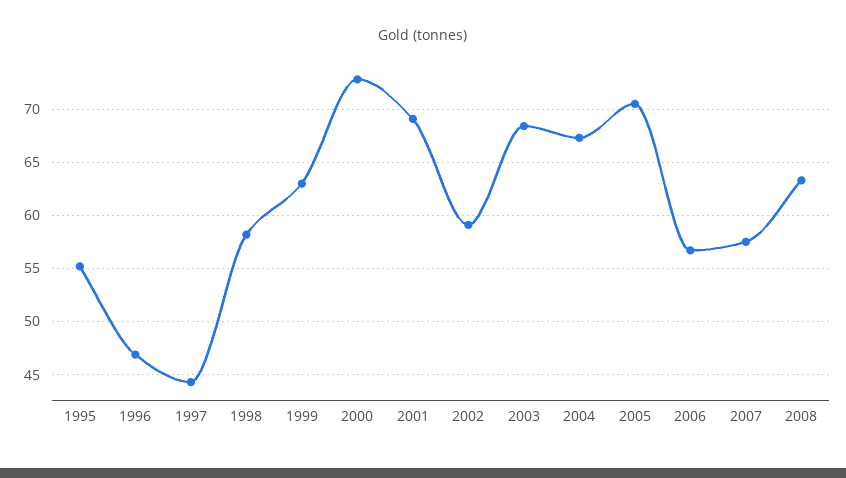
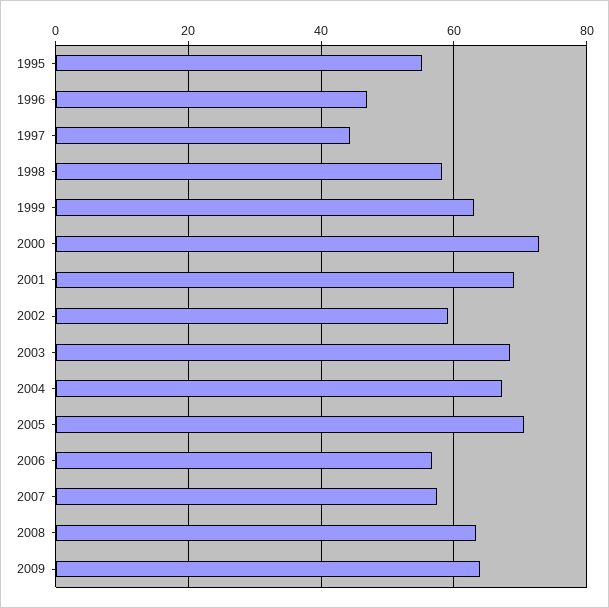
2009: none -> 64

